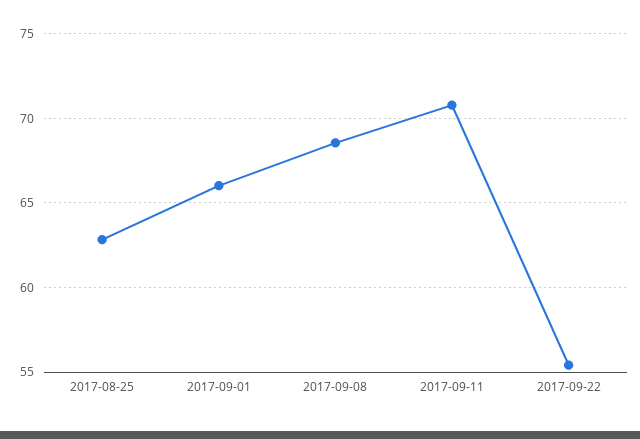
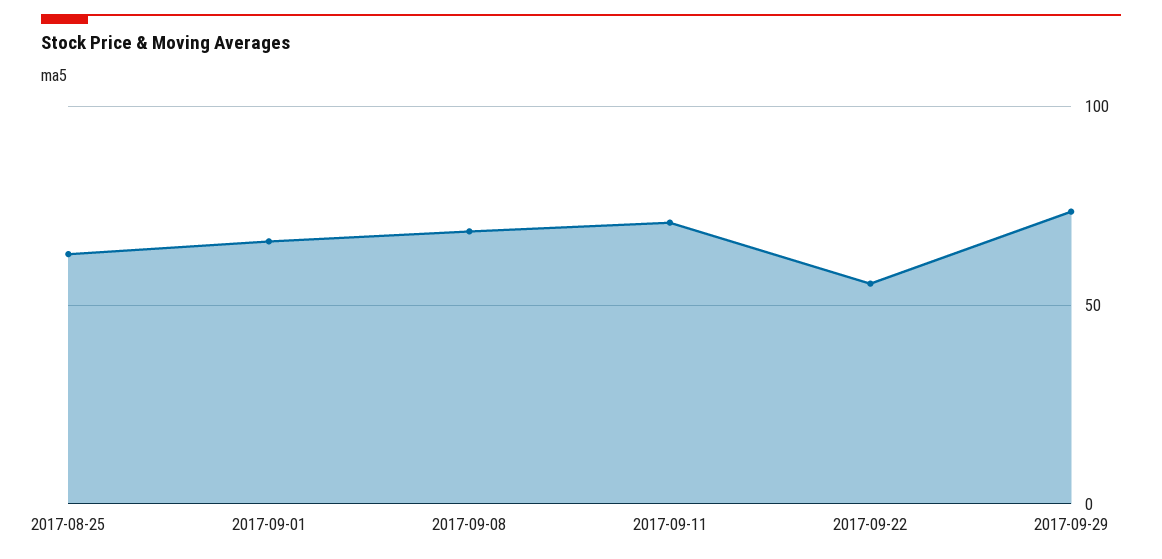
2017-09-29: none -> 75

